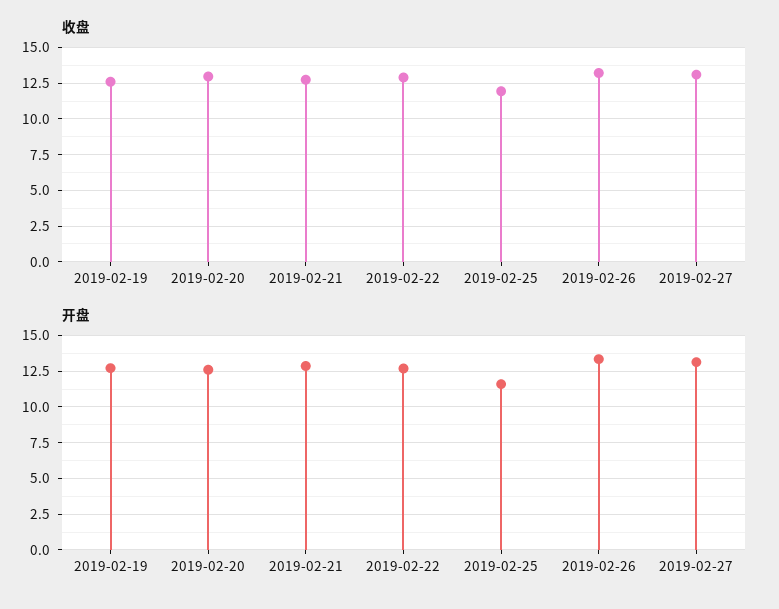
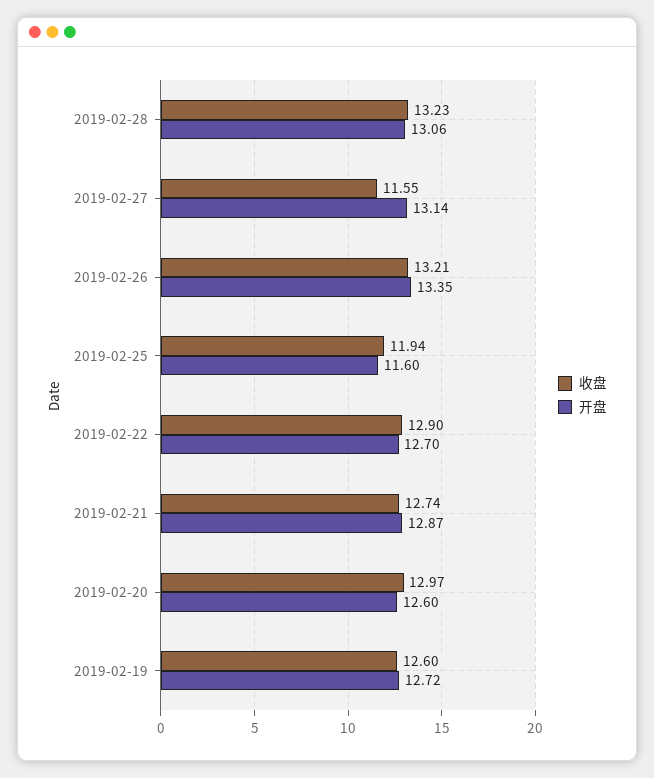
收盘, 2019-02-27: 13 -> 11.55
收盘, 2019-02-28: none -> 13.23
开盘, 2019-02-28: none -> 13.06

